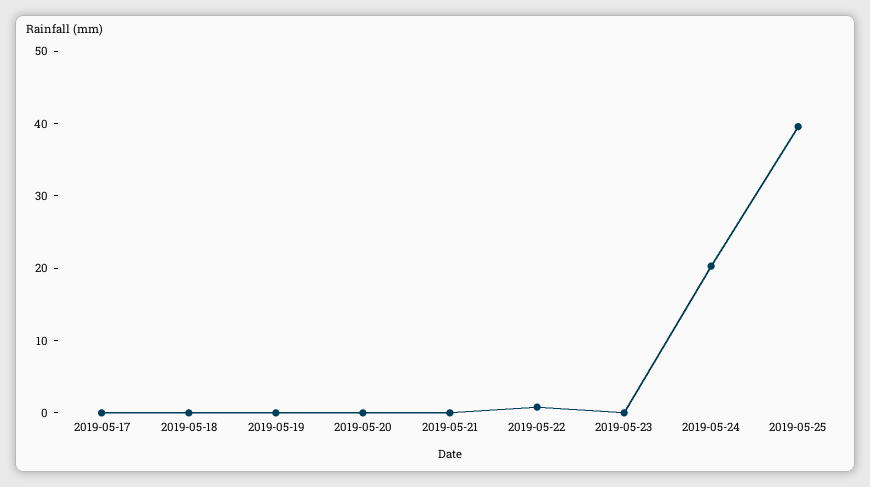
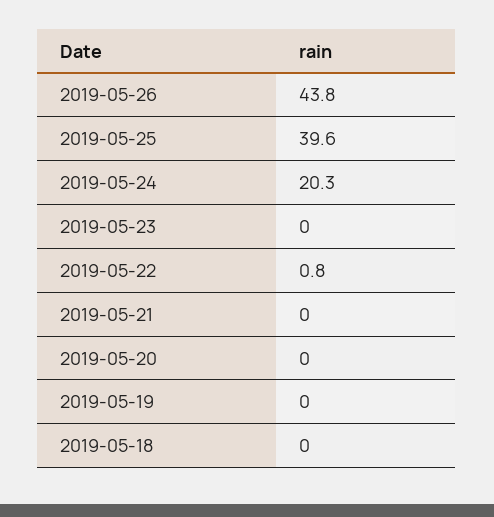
2019-05-17: 0 -> none
2019-05-26: none -> 43.8

